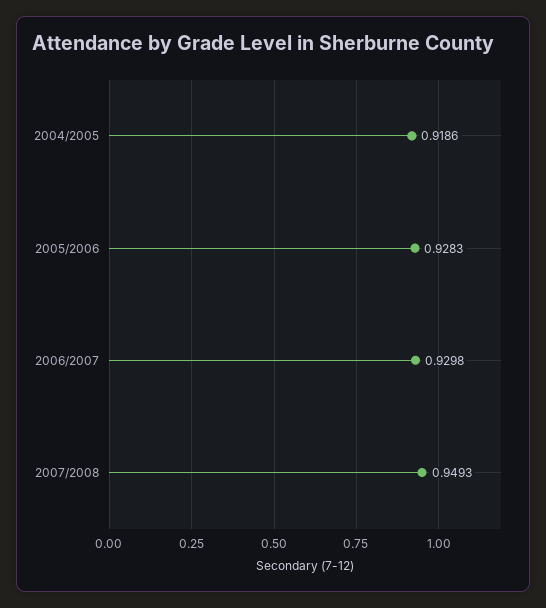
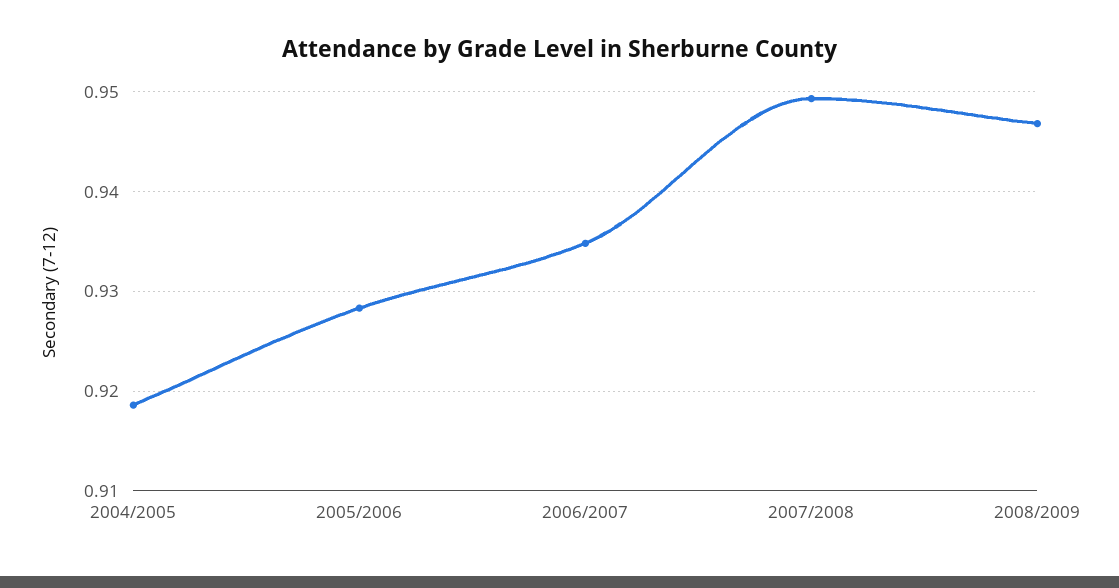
2006/2007: 0.9298 -> 0.935
2008/2009: none -> 0.947

